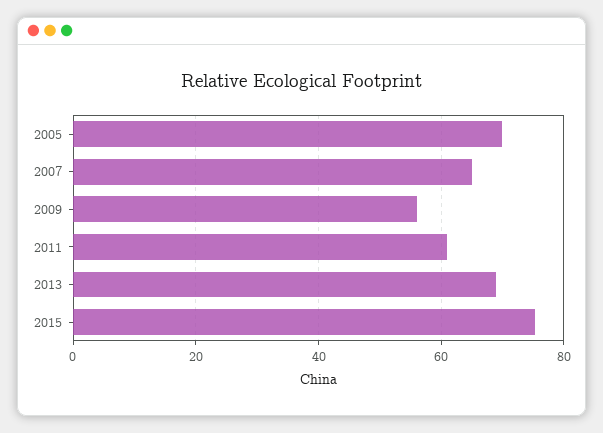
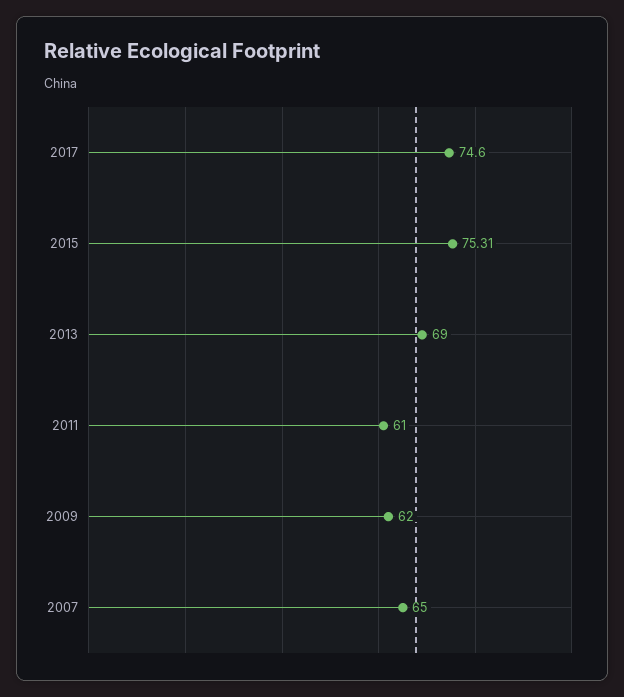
2005: 70 -> none
2009: 56 -> 62
2017: none -> 74.6

